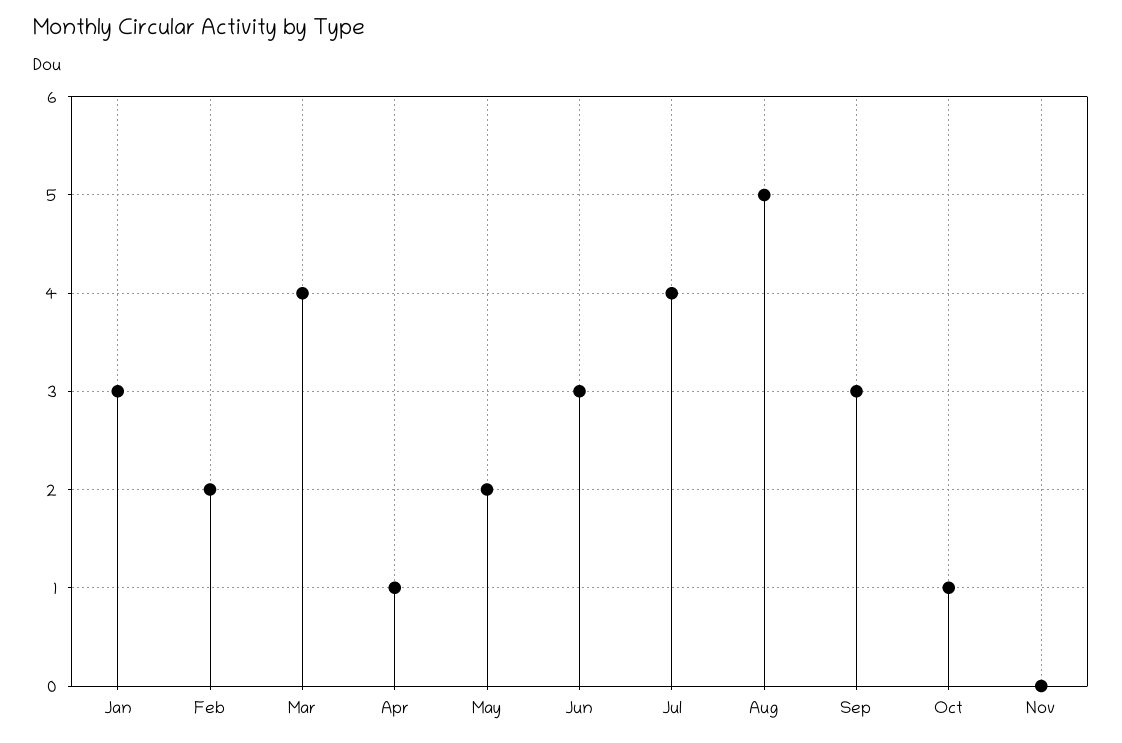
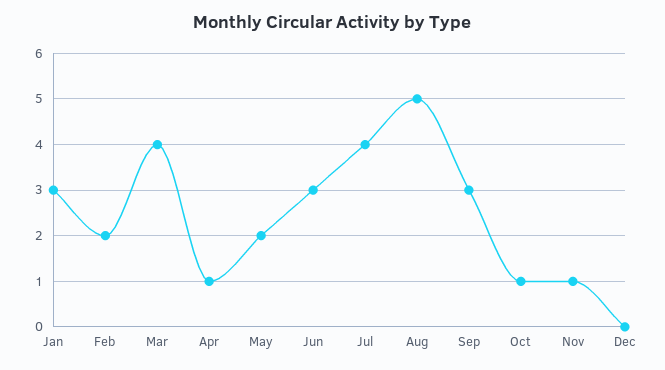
Nov: 0 -> 1
Dec: none -> 0

